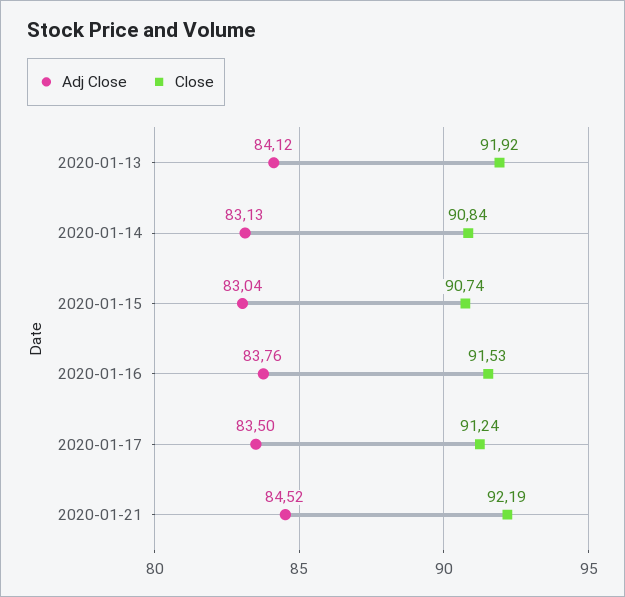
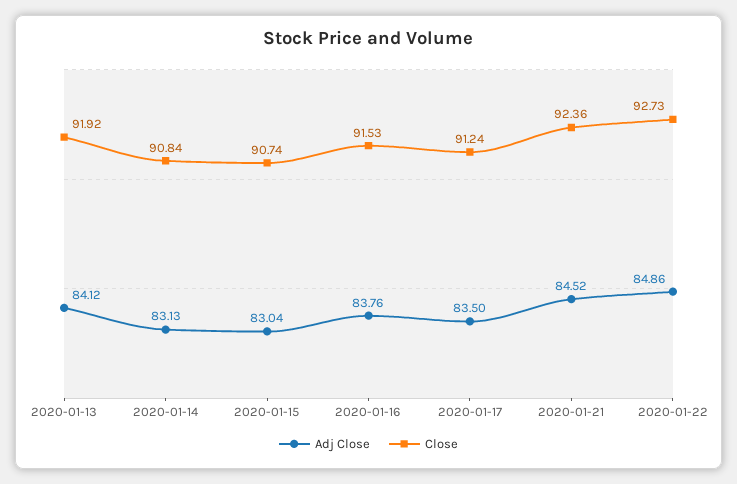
Close, 2020-01-21: 92.19 -> 92.36
Adj Close, 2020-01-22: none -> 84.86
Close, 2020-01-22: none -> 92.73

